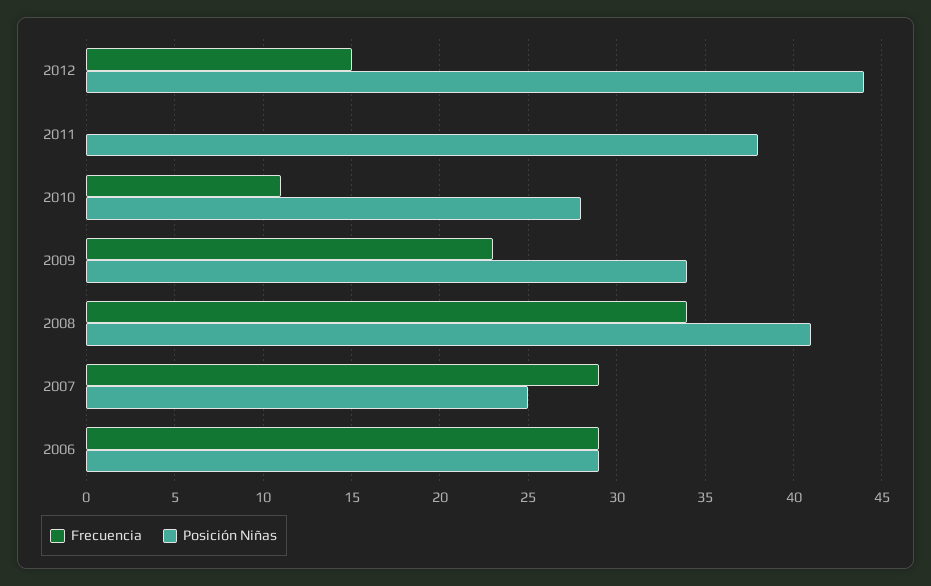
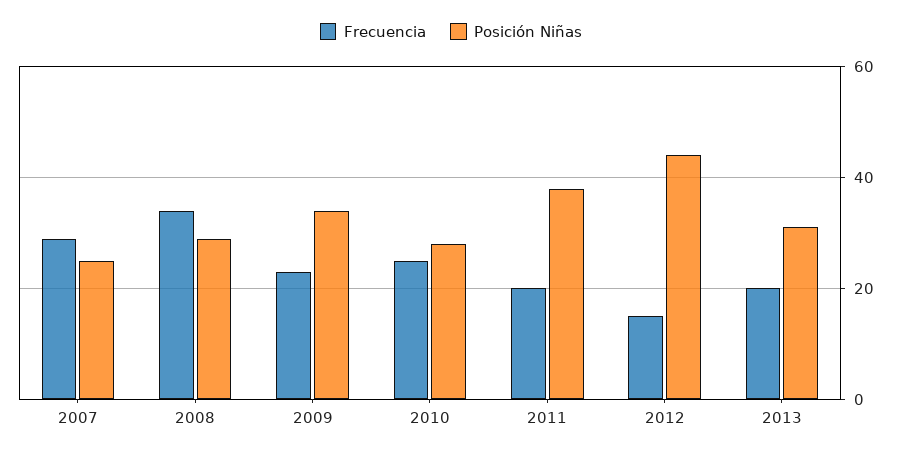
Frecuencia, 2011: 0 -> 20
Frecuencia, 2010: 11 -> 25
Posición Niñas, 2008: 41 -> 30
Frecuencia, 2006: 29 -> none
Posición Niñas, 2006: 29 -> none
Frecuencia, 2013: none -> 20
Posición Niñas, 2013: none -> 30

